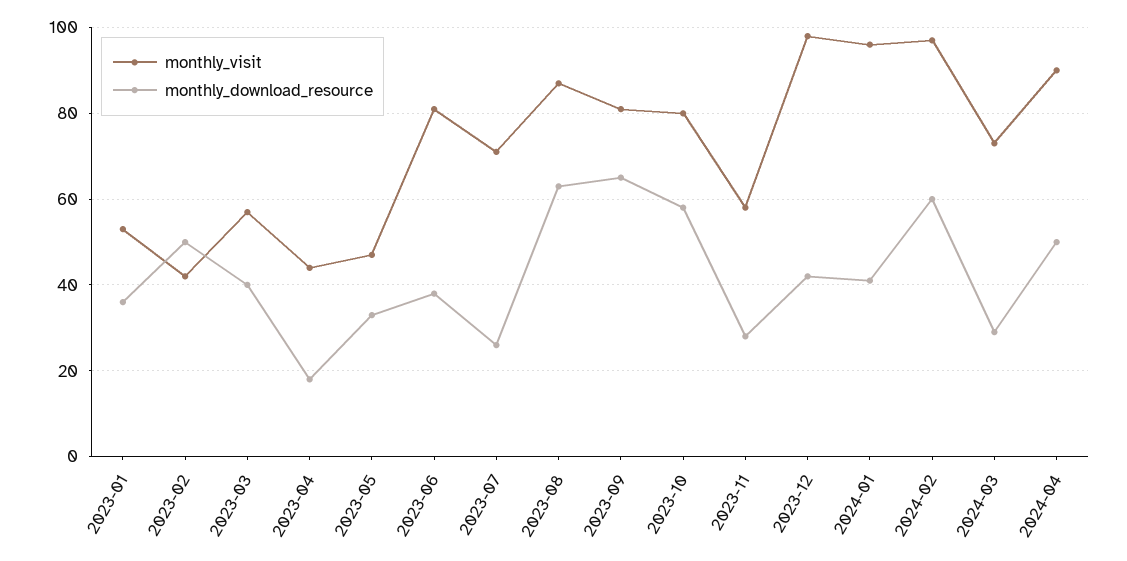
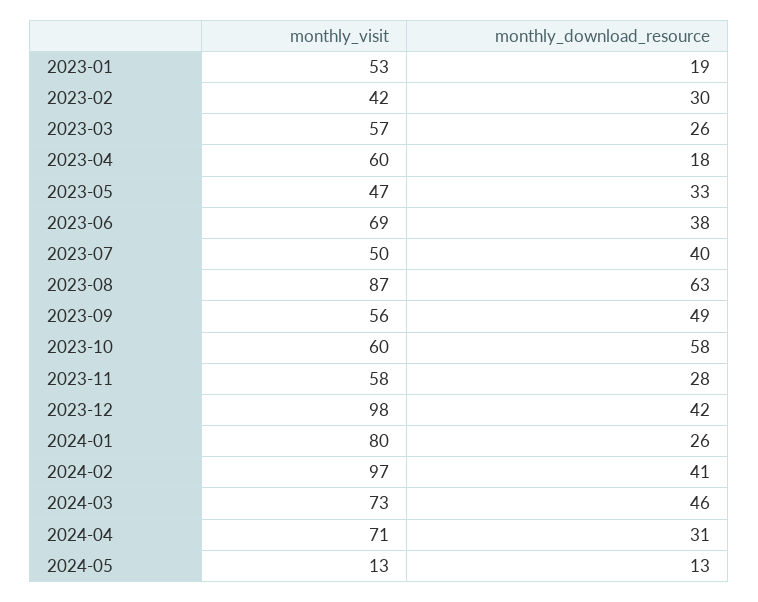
monthly_download_resource, 2023-01: 35 -> 19
monthly_download_resource, 2023-02: 50 -> 30
monthly_download_resource, 2023-03: 40 -> 26
monthly_visit, 2023-04: 45 -> 60
monthly_visit, 2023-06: 80 -> 69
monthly_visit, 2023-07: 70 -> 50
monthly_download_resource, 2023-07: 25 -> 40
monthly_visit, 2023-09: 80 -> 56
monthly_download_resource, 2023-09: 65 -> 49
monthly_visit, 2023-10: 80 -> 60
monthly_visit, 2024-01: 95 -> 80
monthly_download_resource, 2024-01: 40 -> 26
monthly_download_resource, 2024-02: 60 -> 41
monthly_download_resource, 2024-03: 30 -> 46
monthly_visit, 2024-04: 90 -> 71
monthly_download_resource, 2024-04: 50 -> 31
monthly_visit, 2024-05: none -> 13
monthly_download_resource, 2024-05: none -> 13

